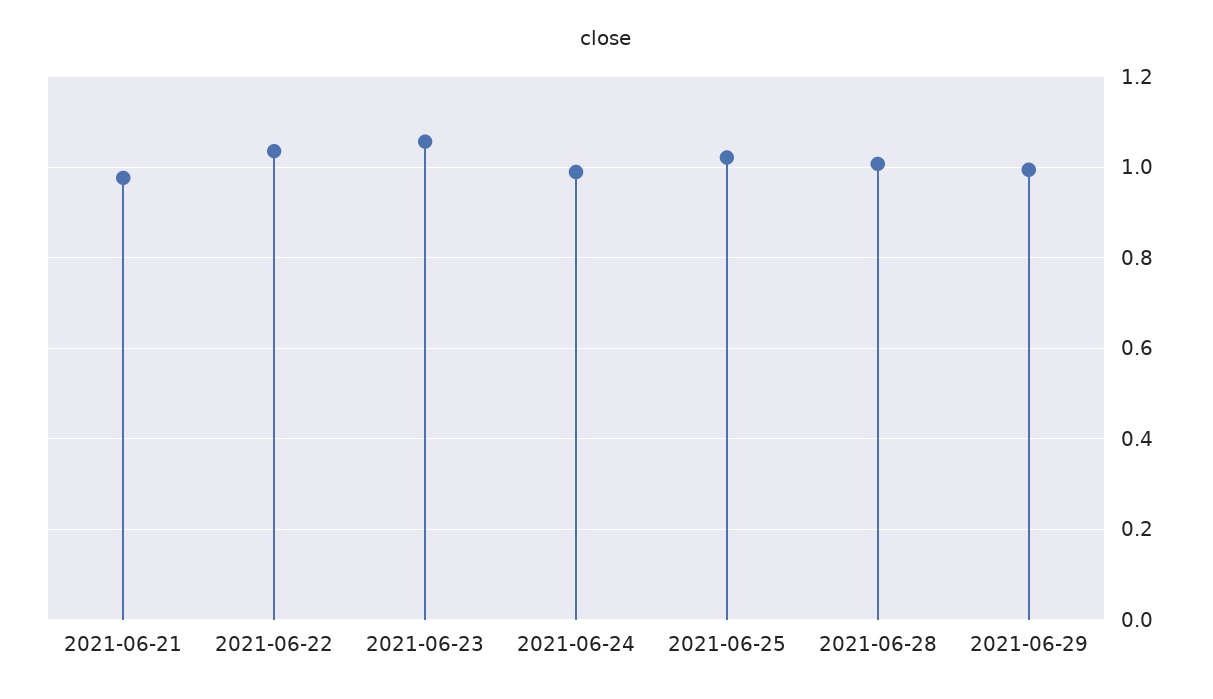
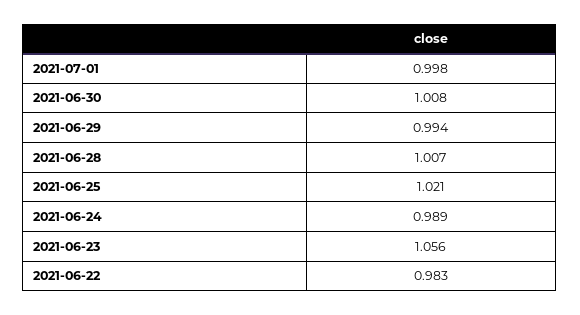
2021-06-21: 0.98 -> none
2021-06-22: 1.04 -> 0.983
2021-07-01: none -> 0.998
2021-06-30: none -> 1.008

